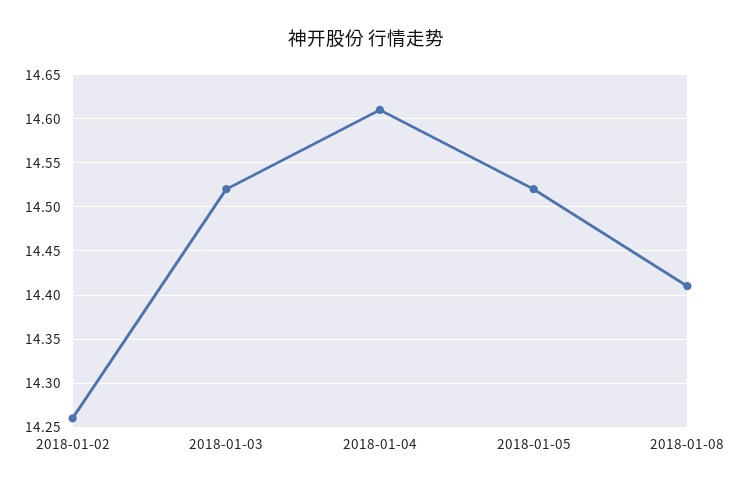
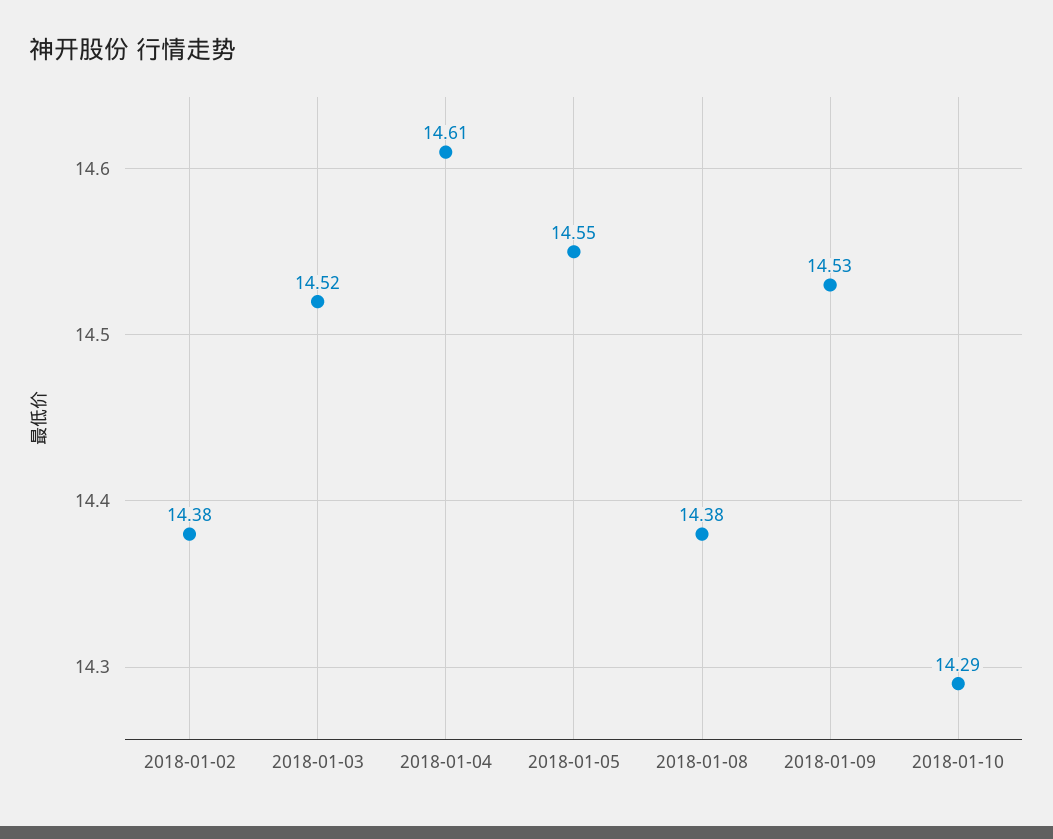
2018-01-02: 14.26 -> 14.38
2018-01-05: 14.52 -> 14.55
2018-01-08: 14.41 -> 14.38
2018-01-09: none -> 14.53
2018-01-10: none -> 14.29

